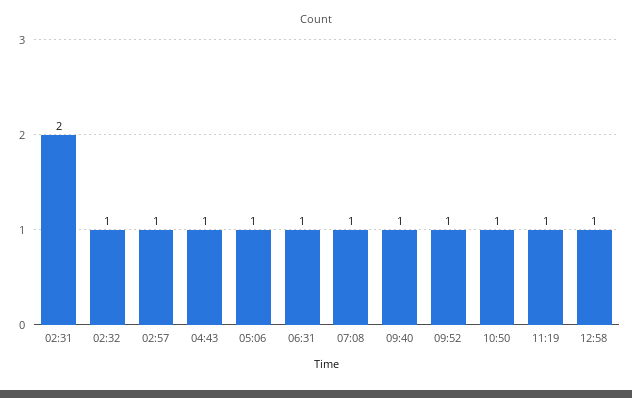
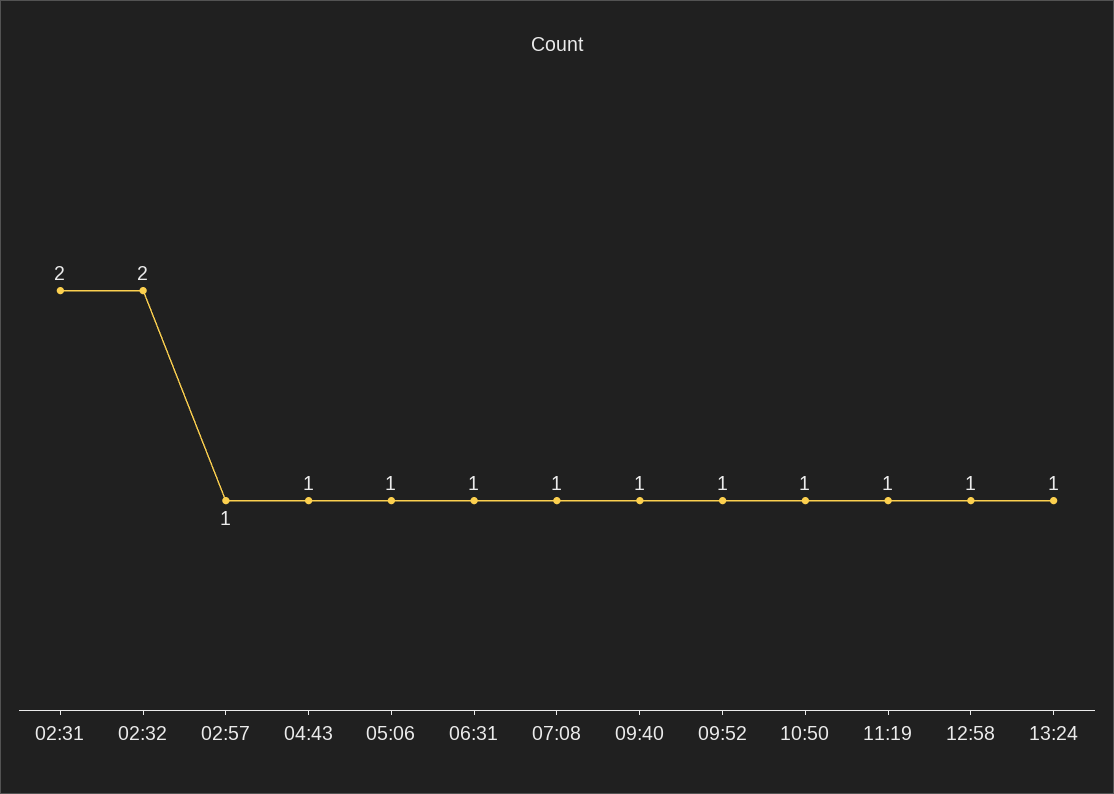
02:32: 1 -> 2
13:24: none -> 1

